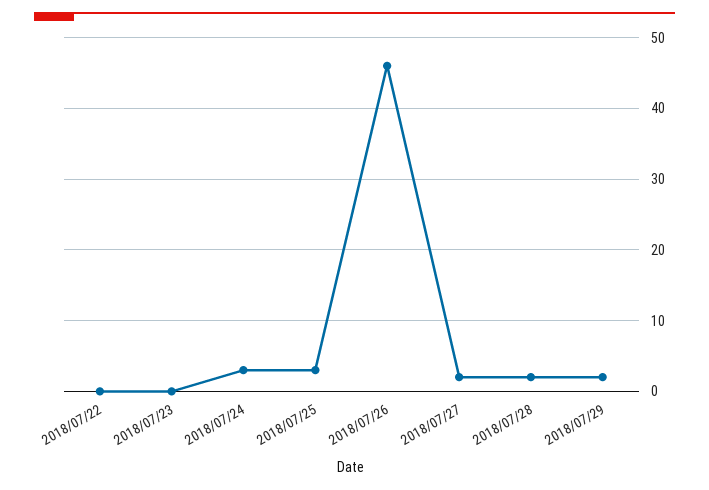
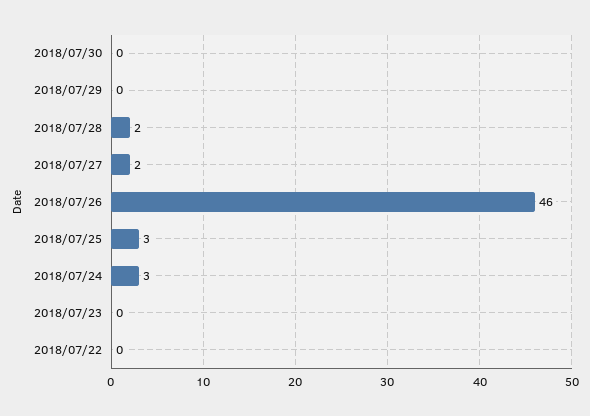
2018/07/29: 2 -> 0
2018/07/30: none -> 0

